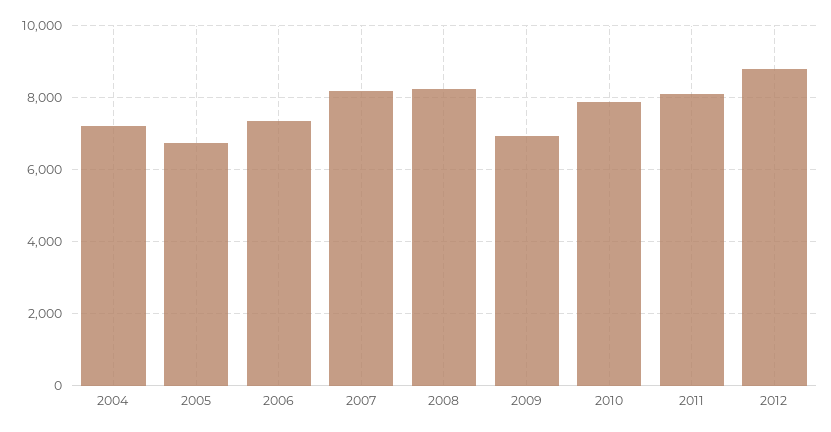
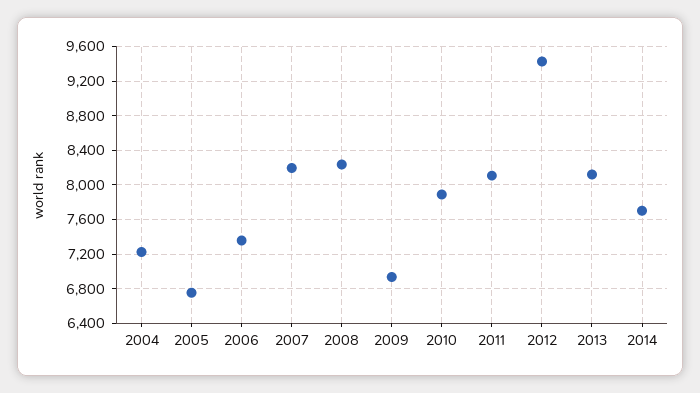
2012: 8800 -> 9400
2013: none -> 8100
2014: none -> 7700

